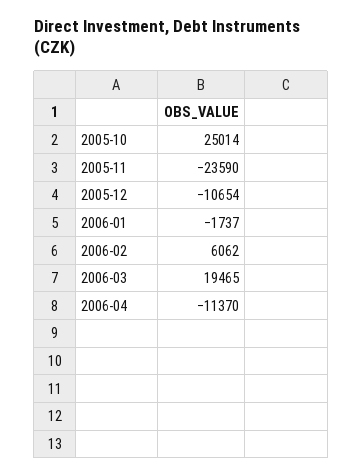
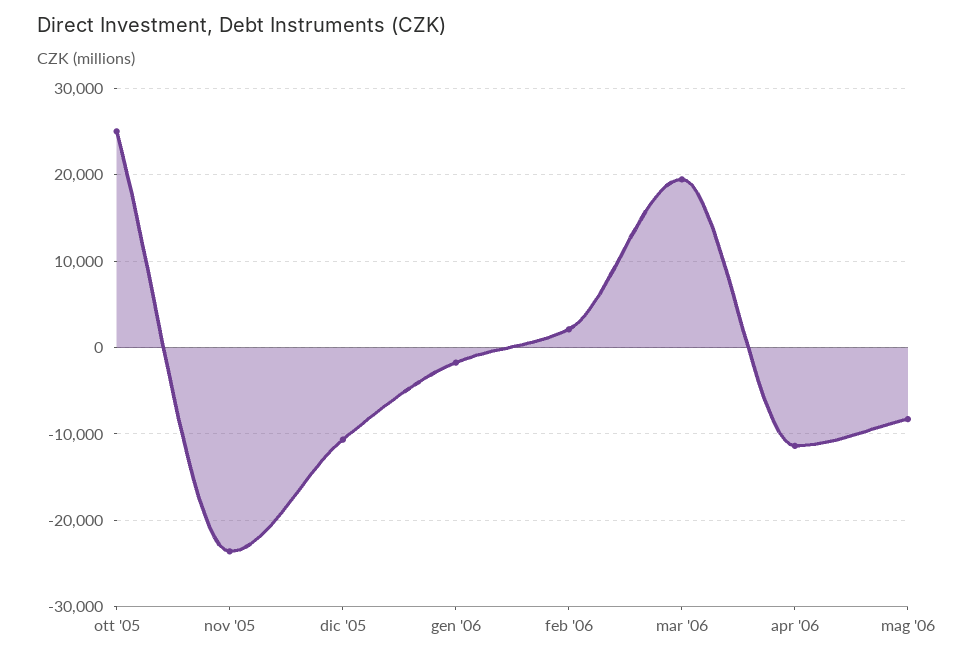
2006-02: 6062 -> 2000
mag '06: none -> -8000

